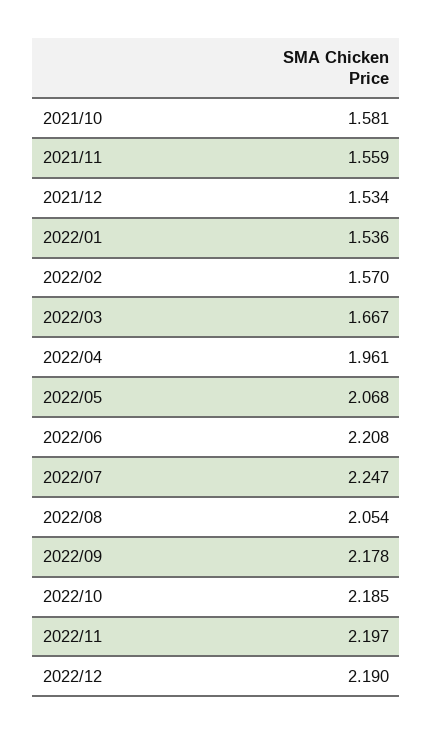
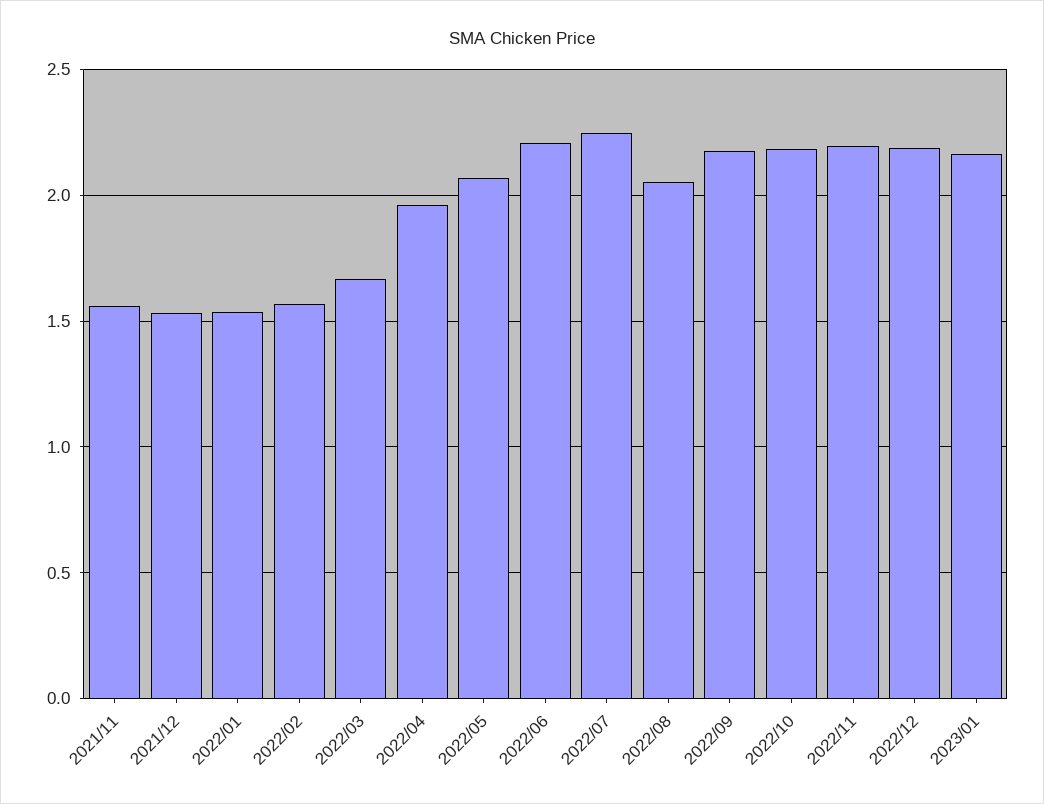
2021/10: 1.581 -> none
2023/01: none -> 2.15

